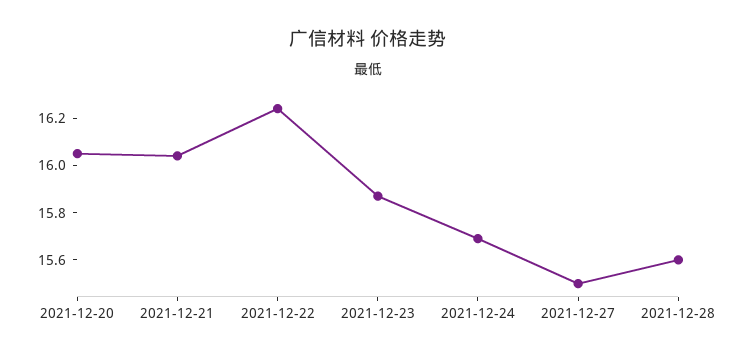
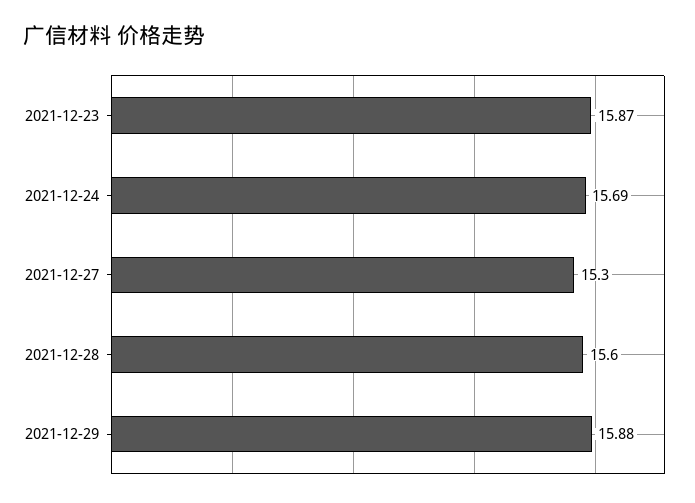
2021-12-20: 16.05 -> none
2021-12-21: 16.05 -> none
2021-12-22: 16.25 -> none
2021-12-27: 15.5 -> 15.3
2021-12-29: none -> 15.88

